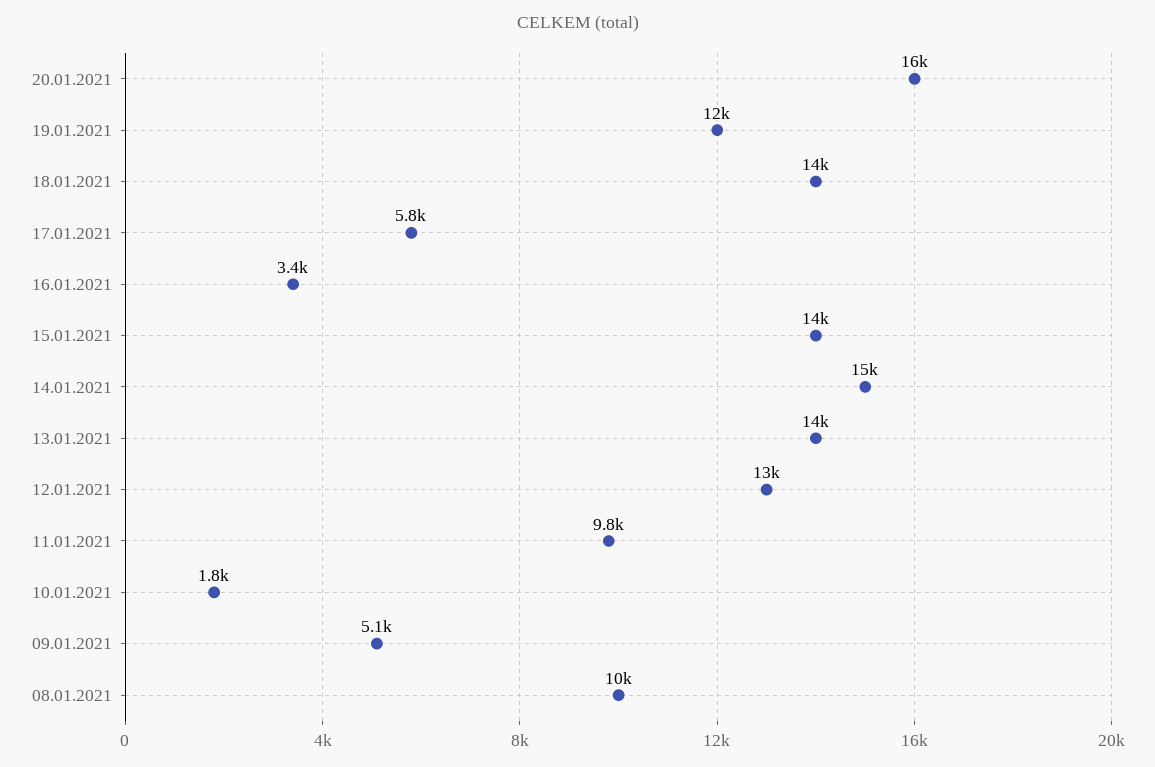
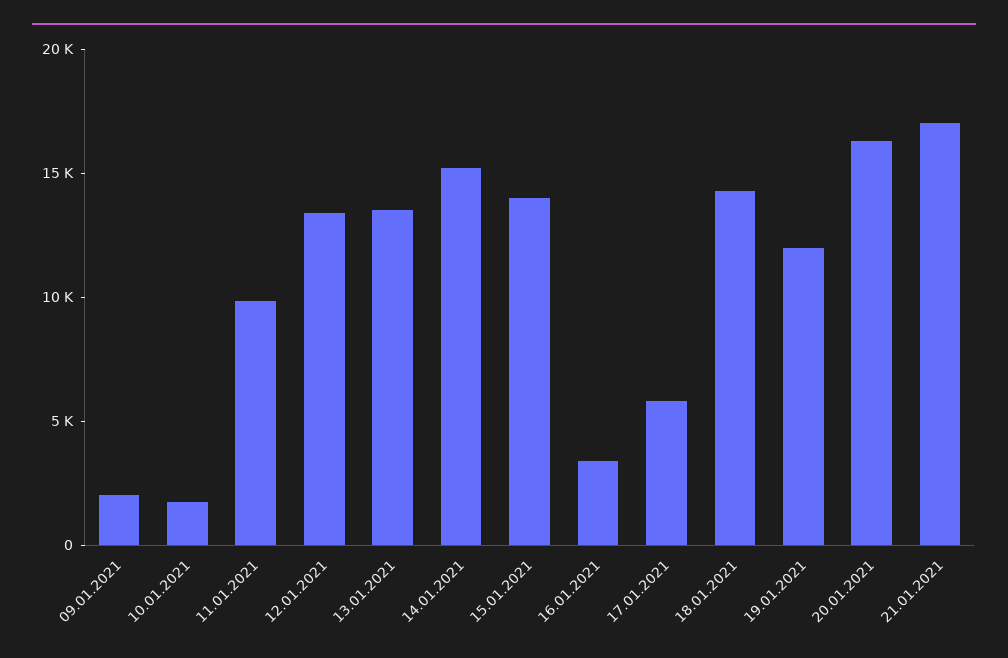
09.01.2021: 5100 -> 2000
08.01.2021: 10000 -> none
21.01.2021: none -> 17000

